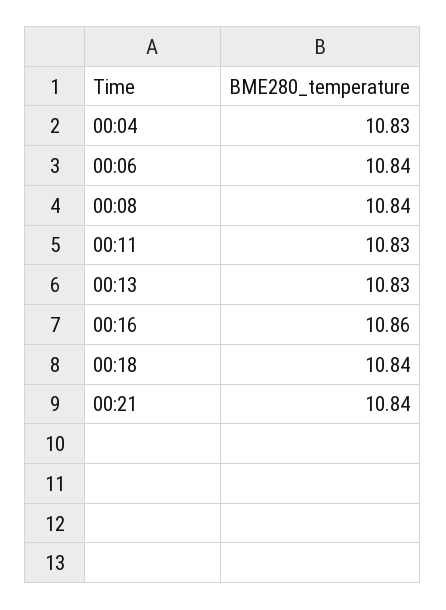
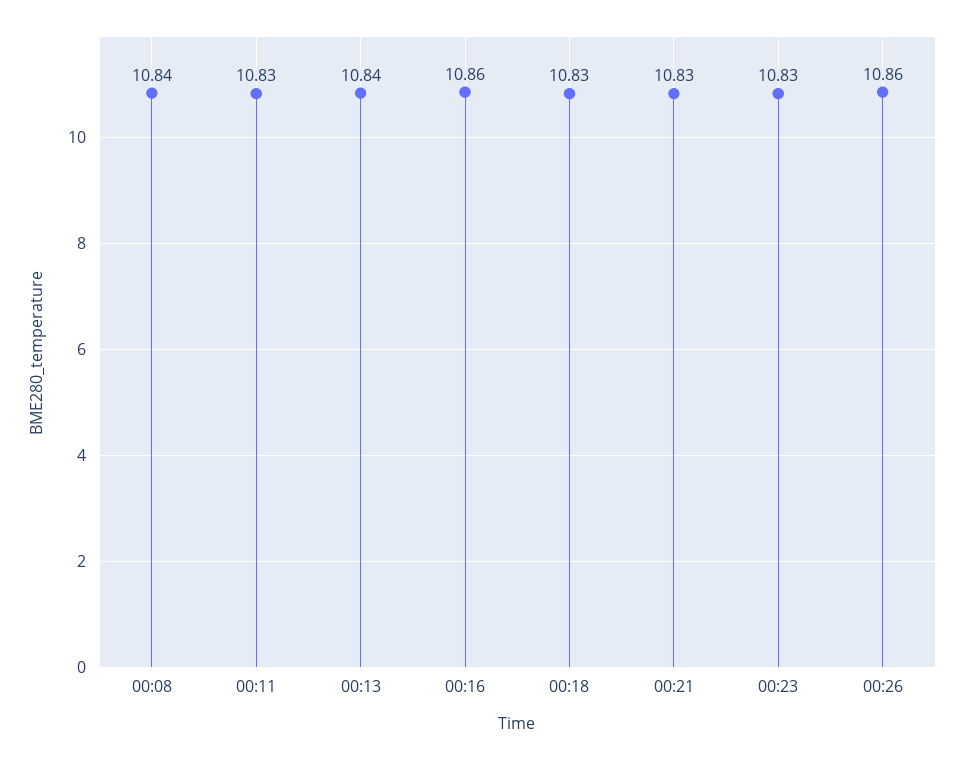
00:04: 10.83 -> none
00:06: 10.84 -> none
00:13: 10.83 -> 10.84
00:18: 10.84 -> 10.83
00:21: 10.84 -> 10.83
00:23: none -> 10.83
00:26: none -> 10.86

